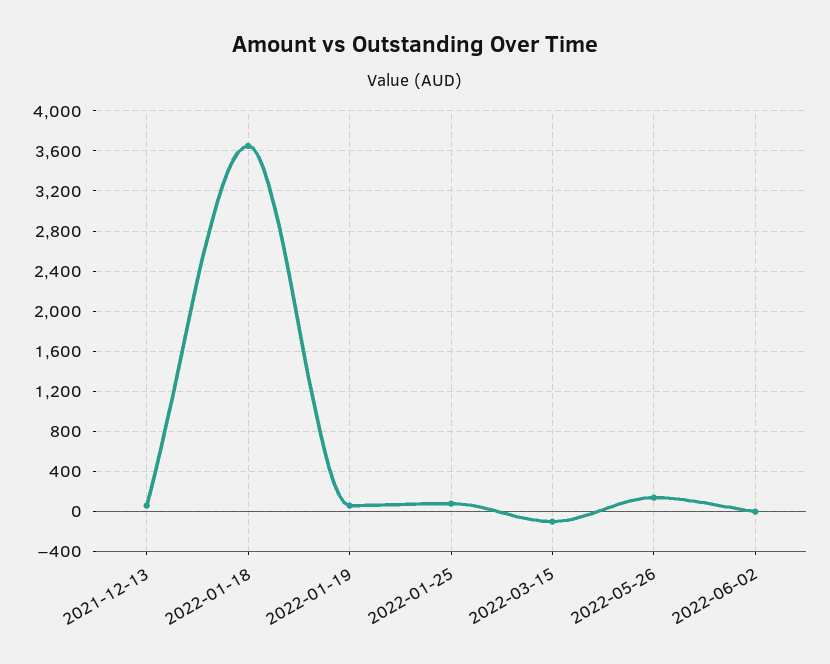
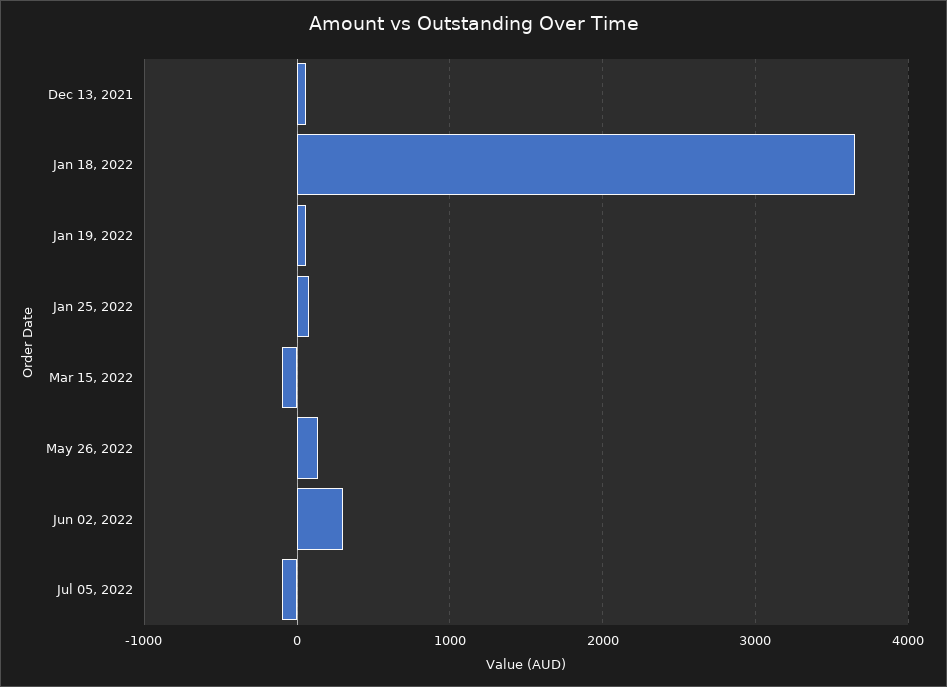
2022-06-02: 0 -> 300
Jul 05, 2022: none -> -100

